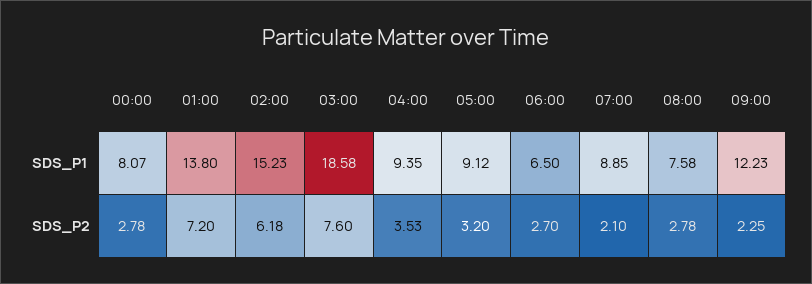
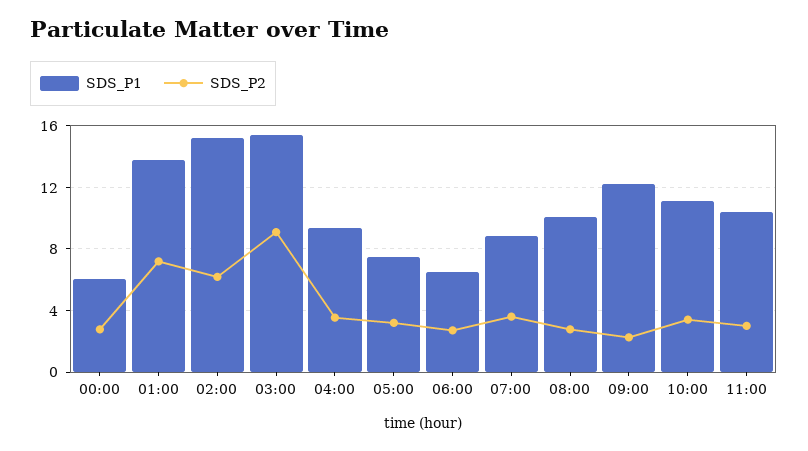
SDS_P1, 00:00: 8.07 -> 6
SDS_P1, 03:00: 18.58 -> 15.5
SDS_P1, 05:00: 9.12 -> 7.5
SDS_P1, 08:00: 7.58 -> 10
SDS_P2, 03:00: 7.6 -> 9
SDS_P2, 07:00: 2.1 -> 3.5
SDS_P1, 10:00: none -> 11
SDS_P2, 10:00: none -> 3.5
SDS_P1, 11:00: none -> 10.5
SDS_P2, 11:00: none -> 3

